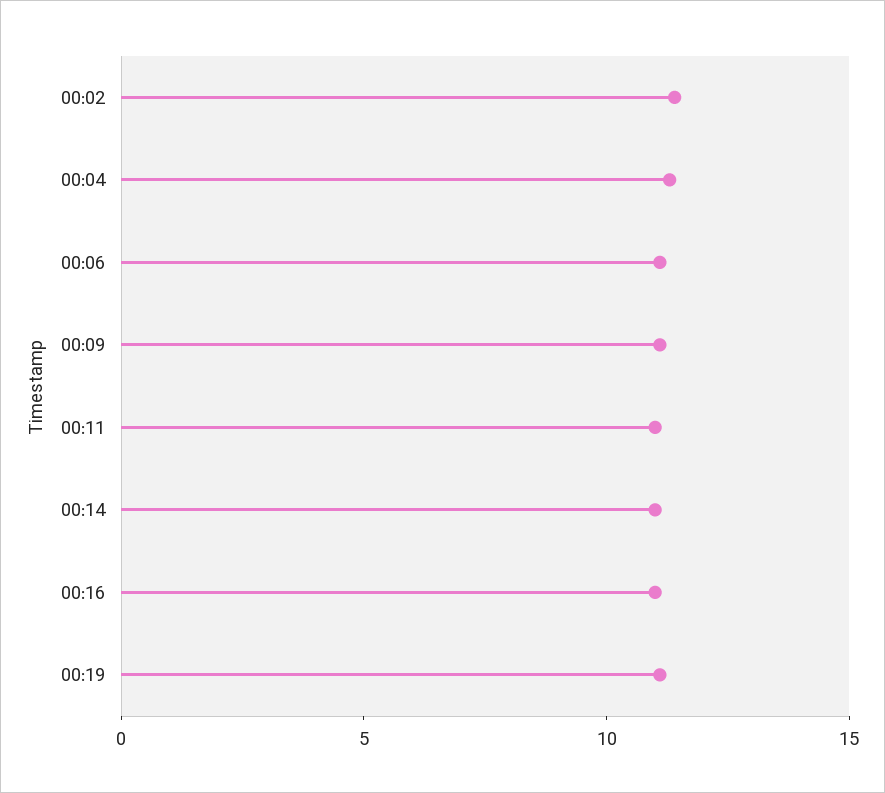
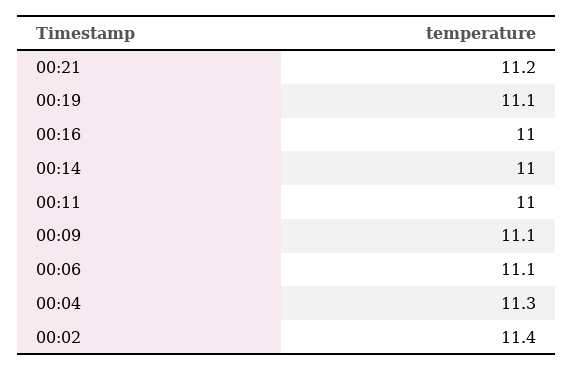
00:21: none -> 11.2

